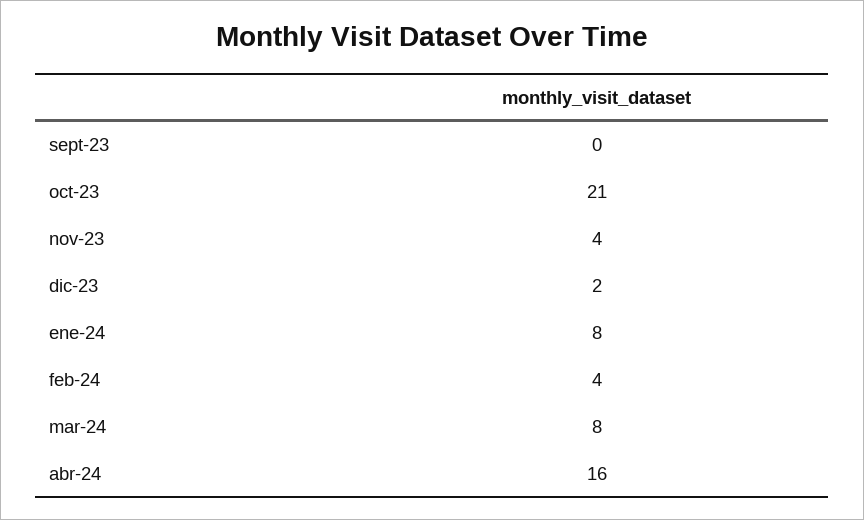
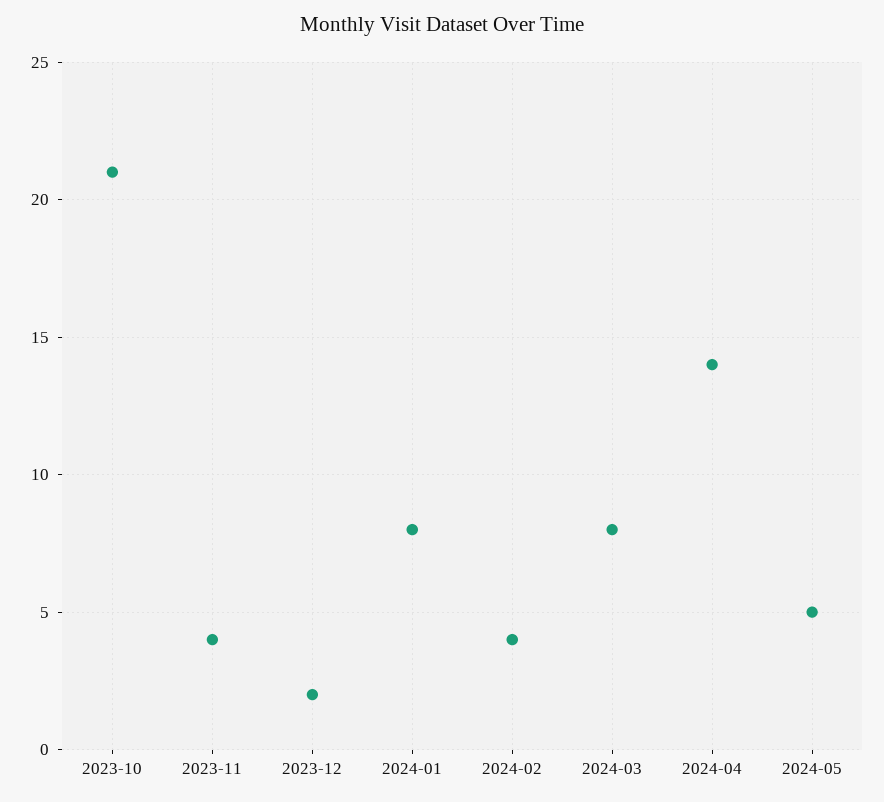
sept-23: 0 -> none
abr-24: 16 -> 14
2024-05: none -> 5

